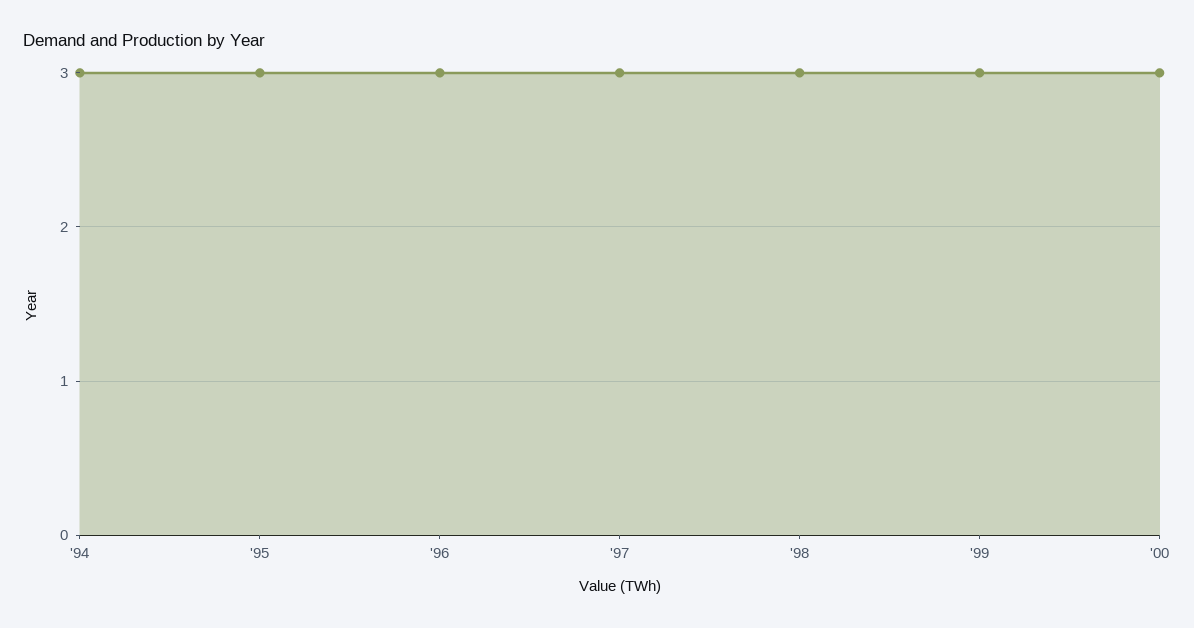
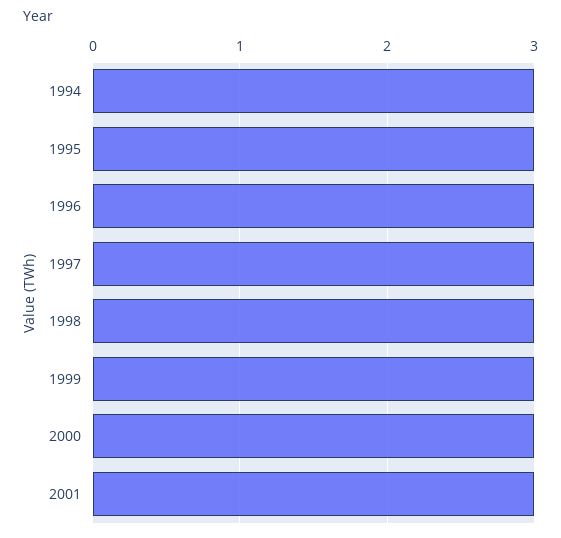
2001: none -> 3

